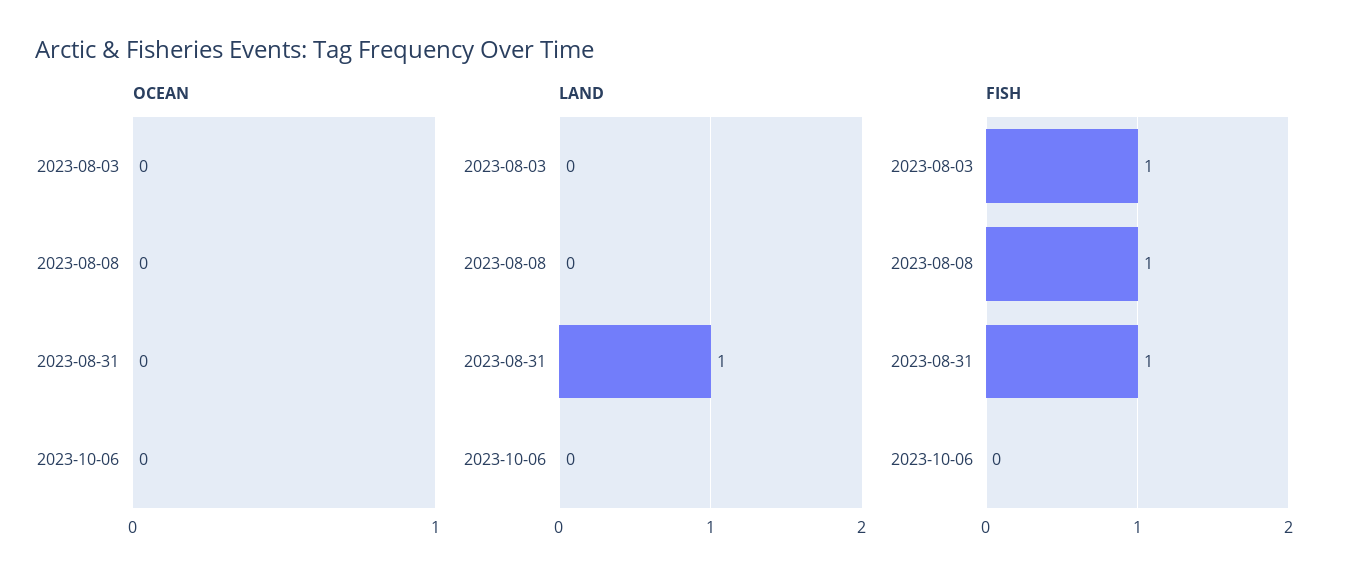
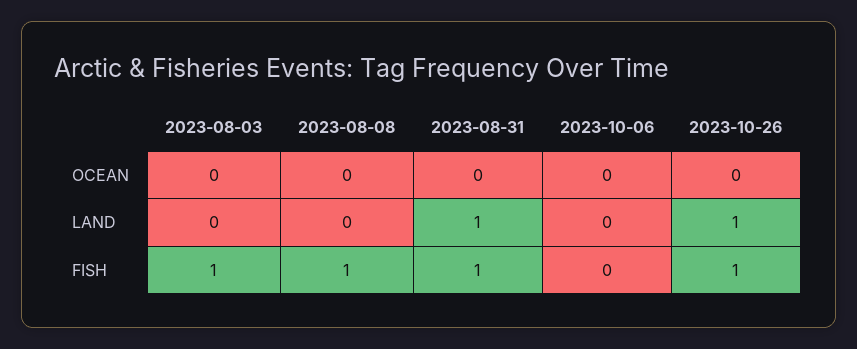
OCEAN, 2023-10-26: none -> 0
LAND, 2023-10-26: none -> 1
FISH, 2023-10-26: none -> 1

